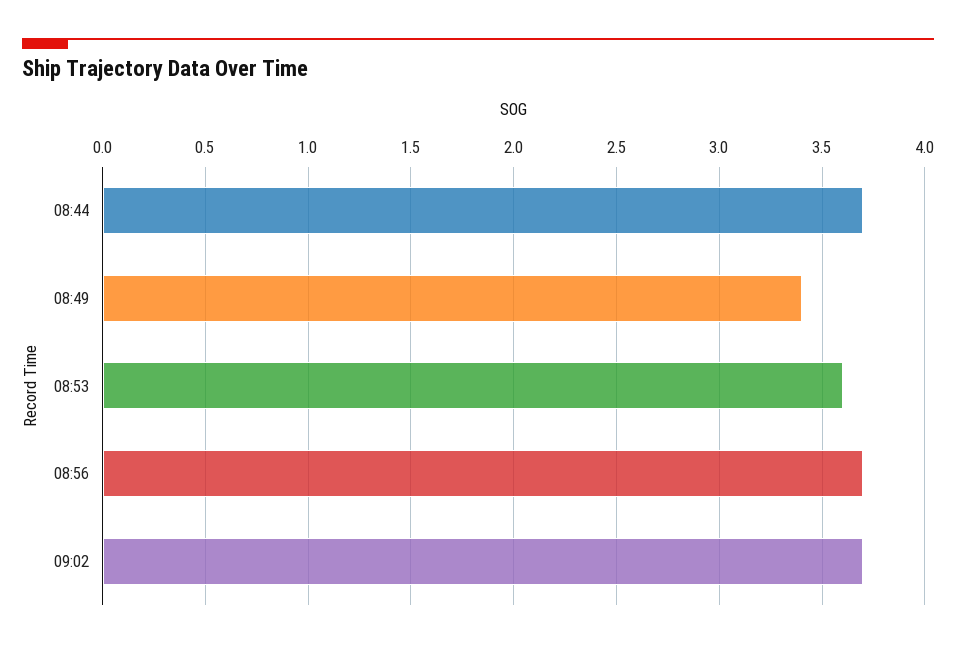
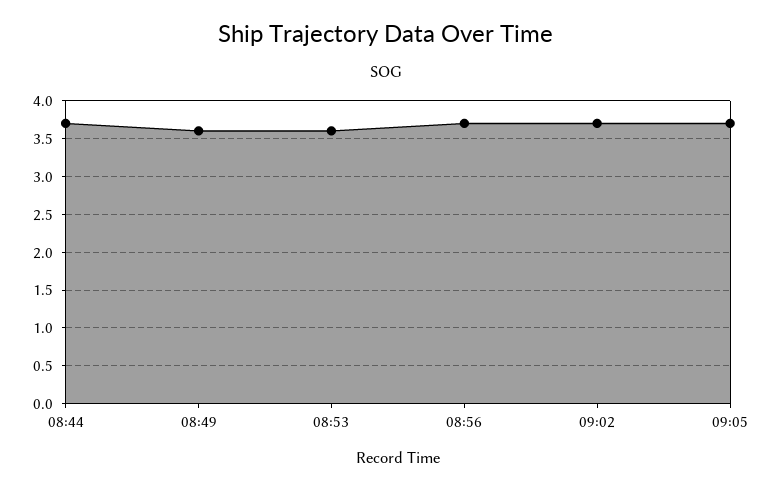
08:49: 3.4 -> 3.6
09:05: none -> 3.7

